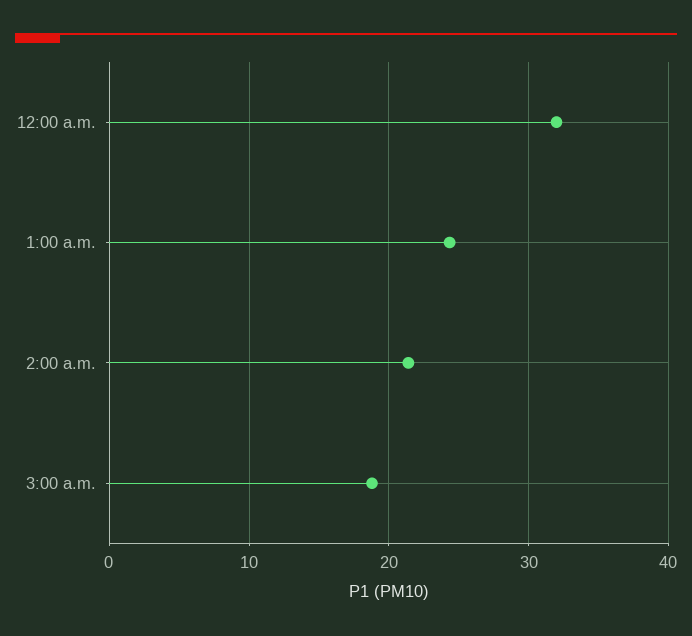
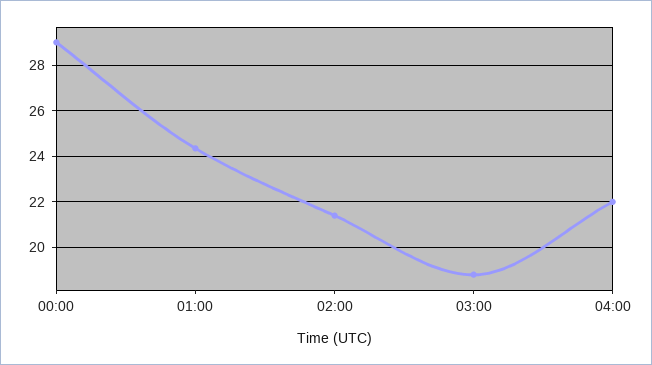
12:00 a.m.: 32 -> 29
04:00: none -> 22

